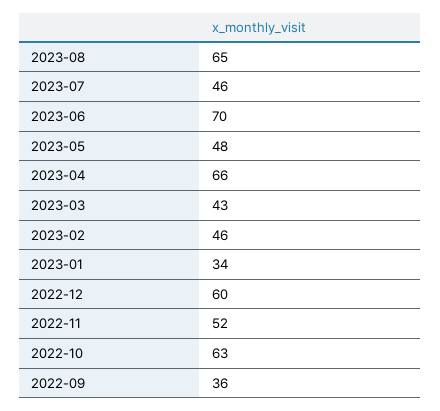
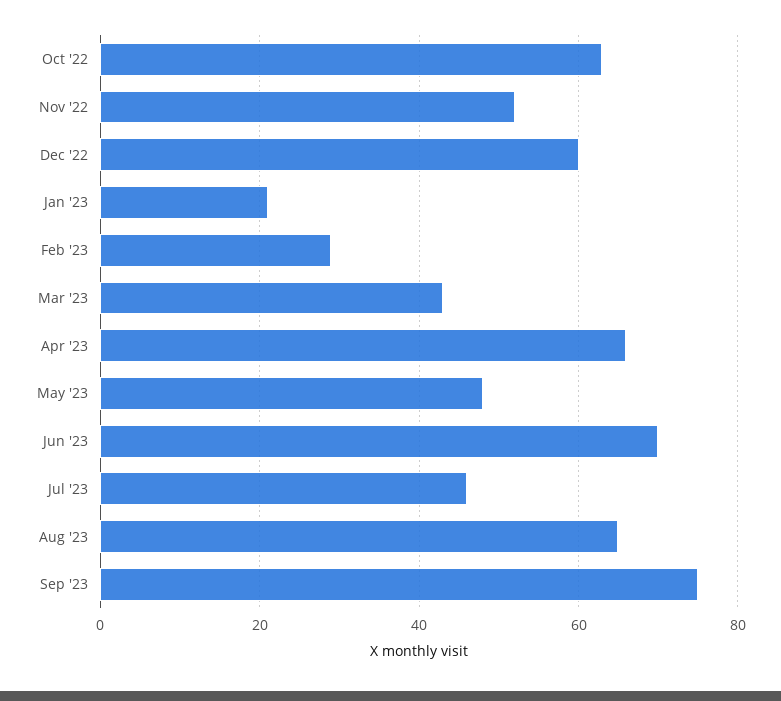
2023-02: 46 -> 30
2023-01: 34 -> 20
2022-09: 36 -> none
Sep '23: none -> 75

